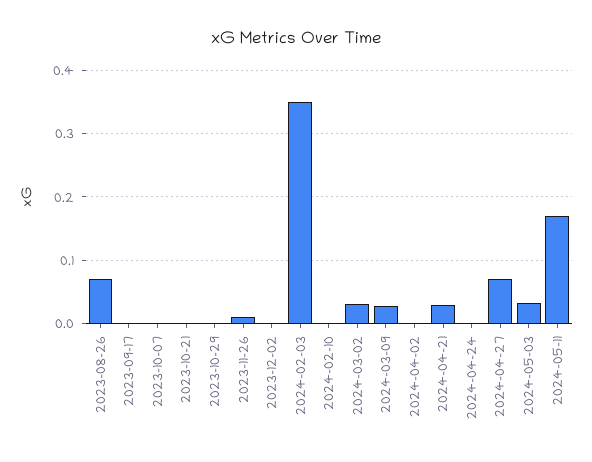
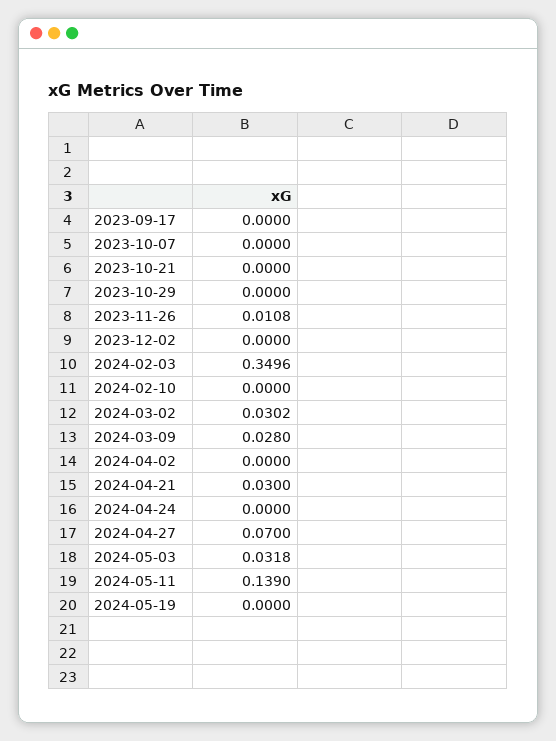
2023-08-26: 0.07 -> none
2024-05-11: 0.17 -> 0.139
2024-05-19: none -> 0

